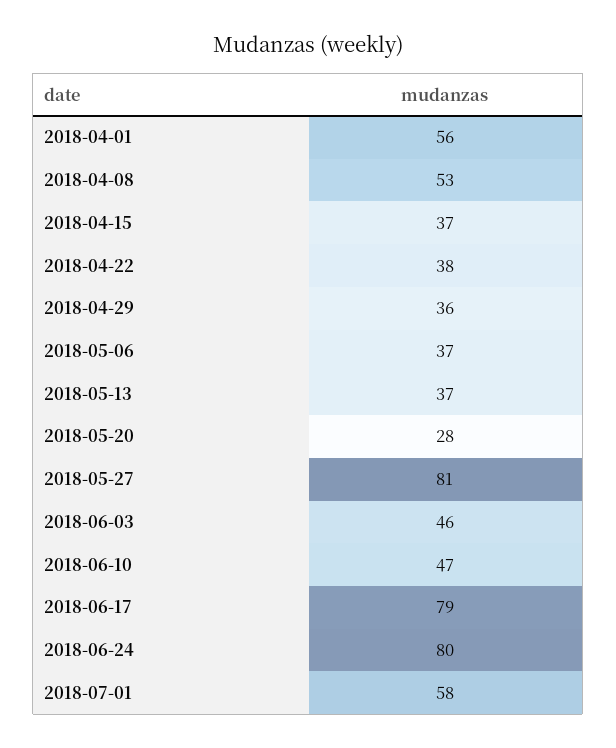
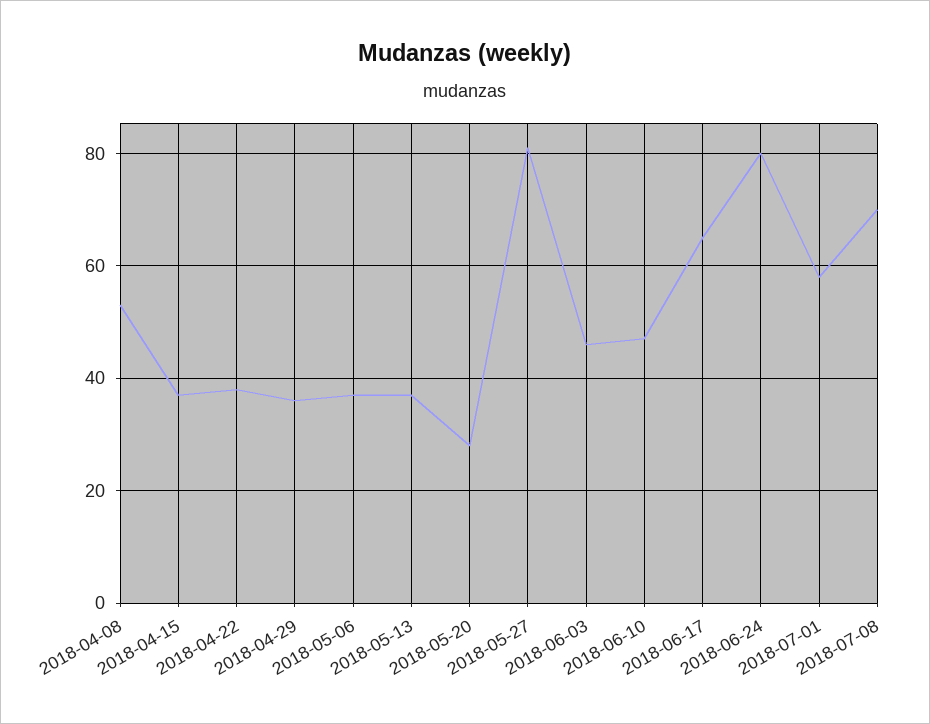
2018-04-01: 56 -> none
2018-06-17: 79 -> 65
2018-07-08: none -> 70

